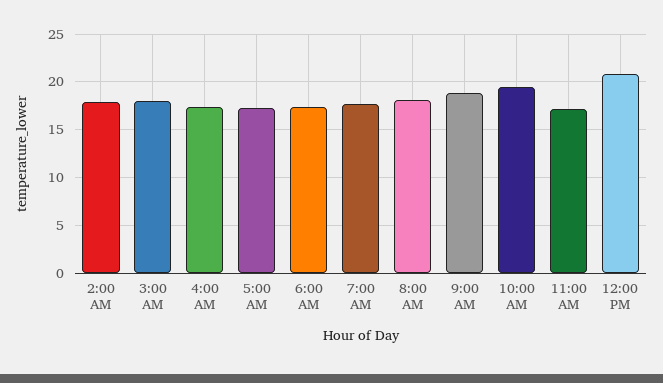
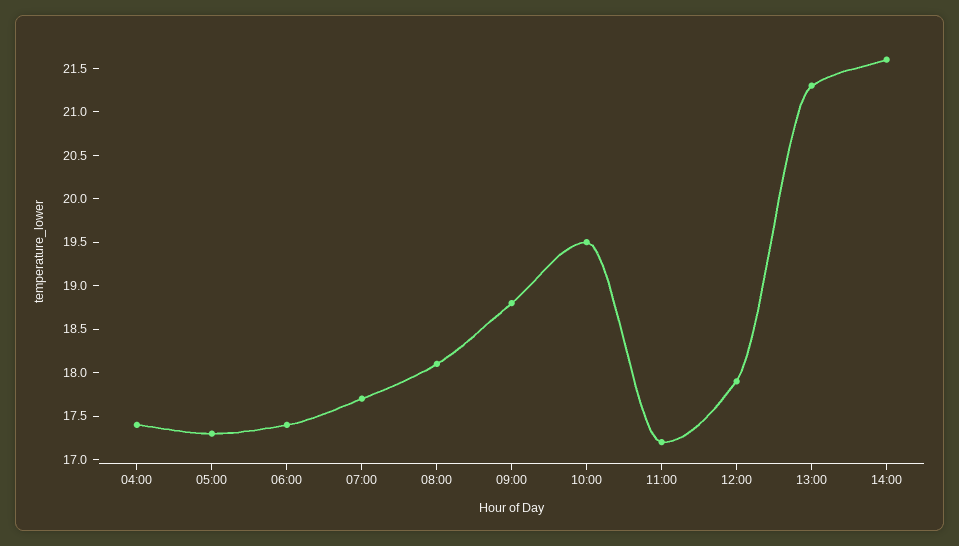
2:00 AM: 18 -> none
3:00 AM: 18 -> none
12:00 PM: 21 -> 17.9
13:00: none -> 21.3
14:00: none -> 21.6

